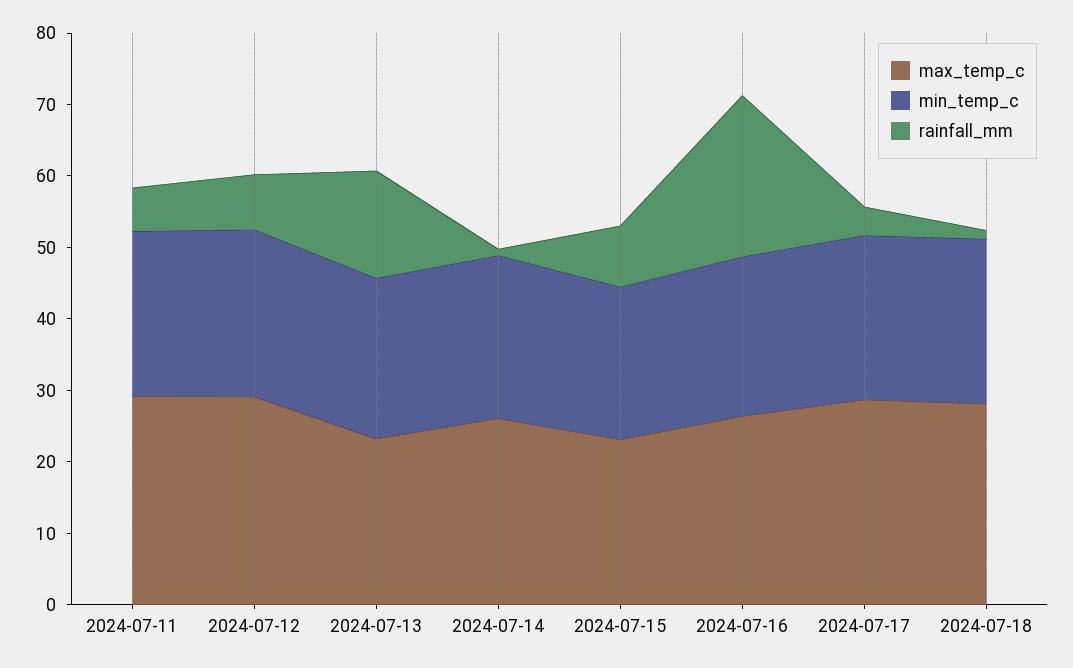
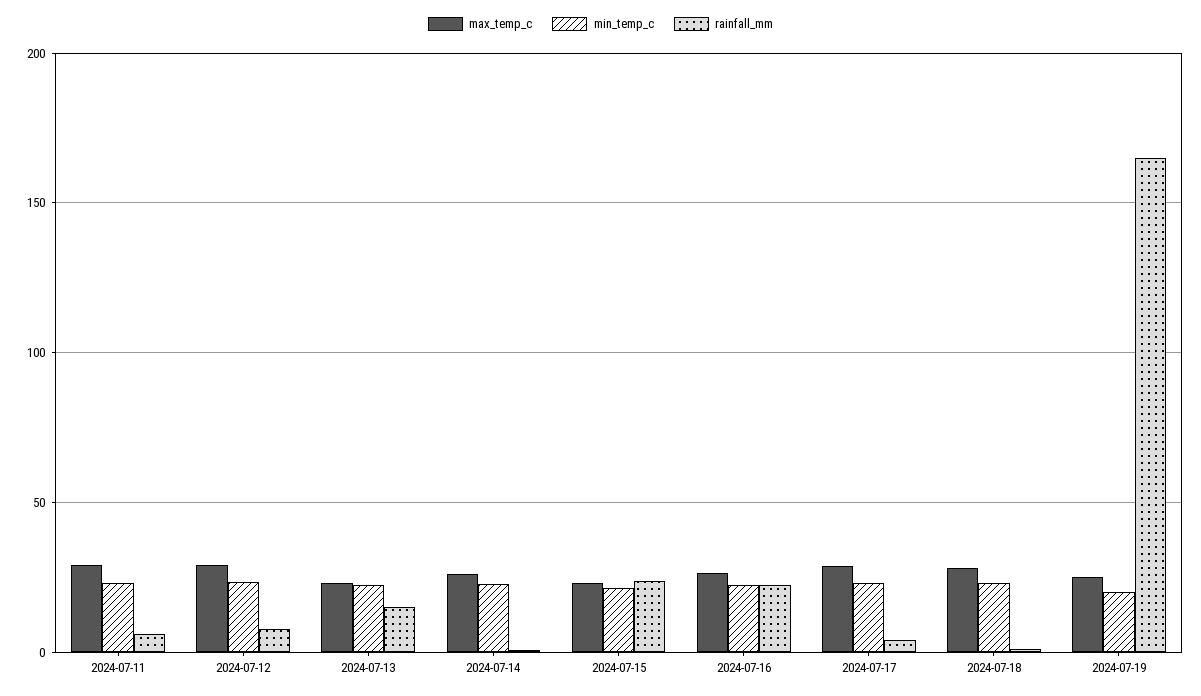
rainfall_mm, 2024-07-15: 8 -> 25
max_temp_c, 2024-07-19: none -> 25
min_temp_c, 2024-07-19: none -> 20
rainfall_mm, 2024-07-19: none -> 165

